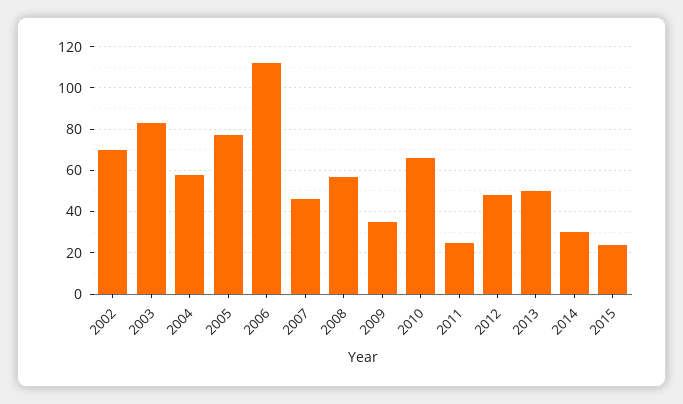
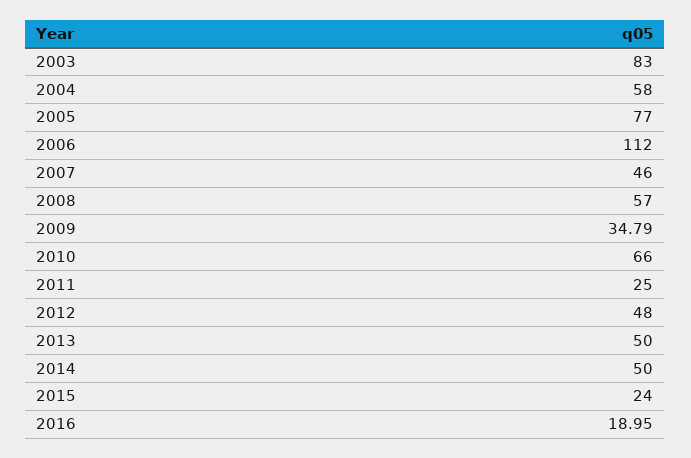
2002: 70 -> none
2014: 30 -> 50
2016: none -> 18.95

